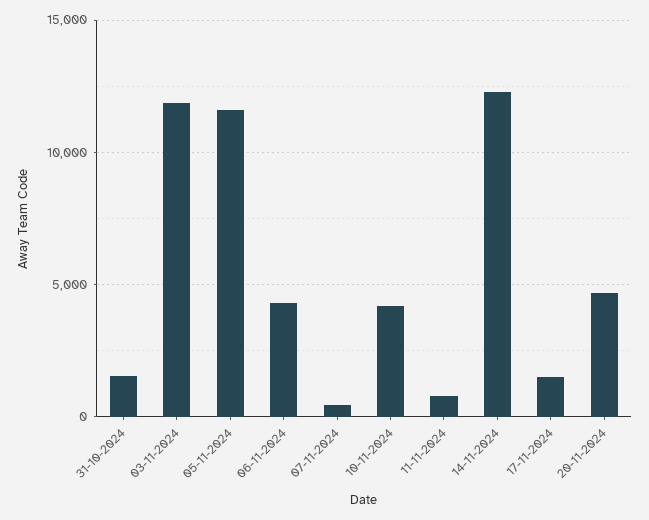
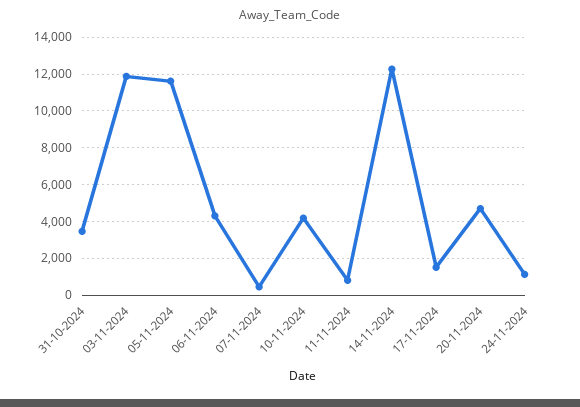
31-10-2024: 1500 -> 3500
24-11-2024: none -> 1000

